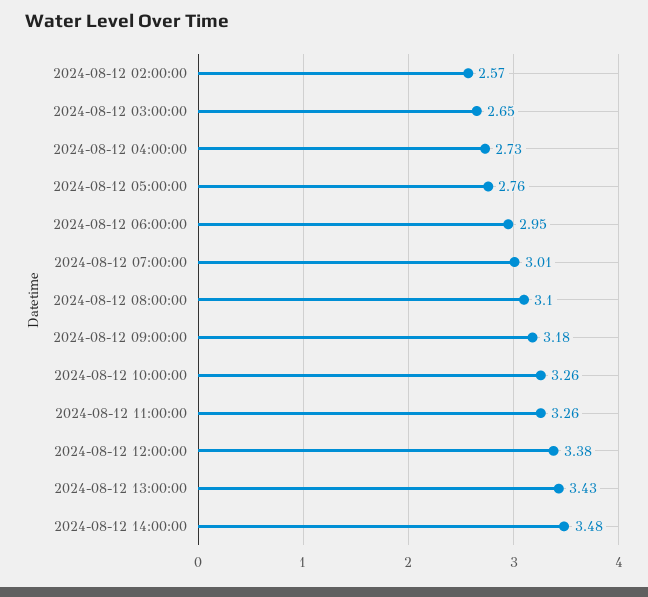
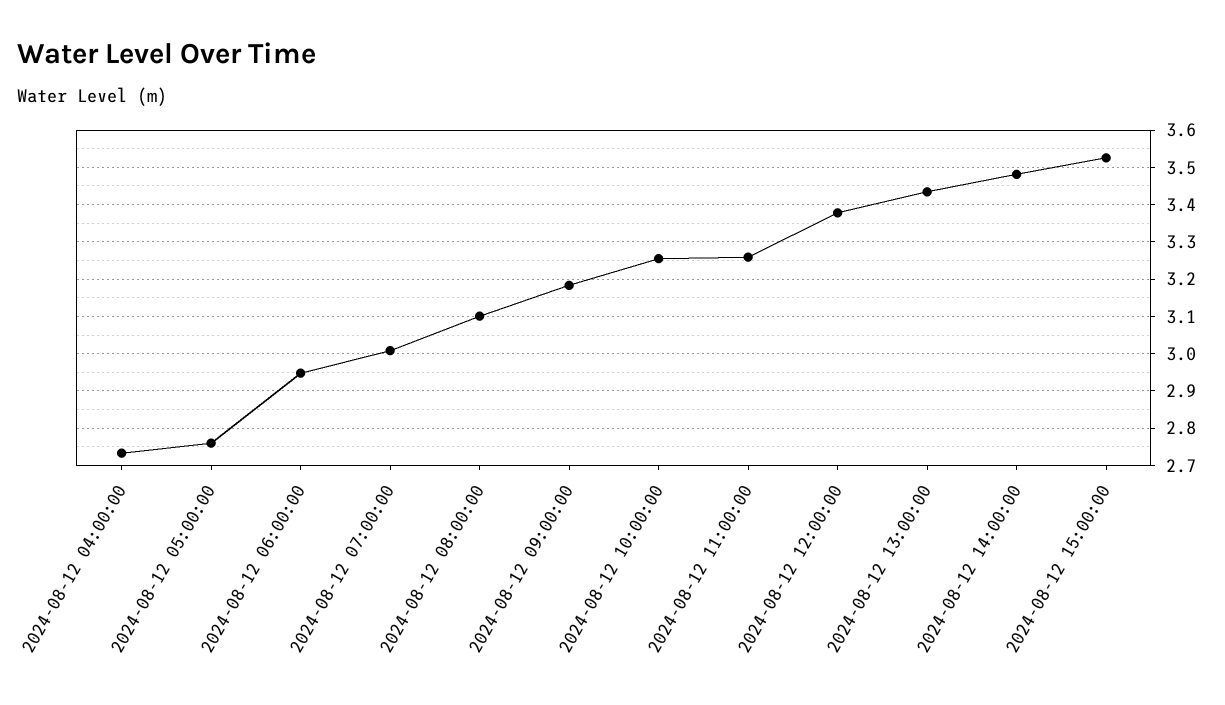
2024-08-12 02:00:00: 2.57 -> none
2024-08-12 03:00:00: 2.65 -> none
2024-08-12 15:00:00: none -> 3.52

